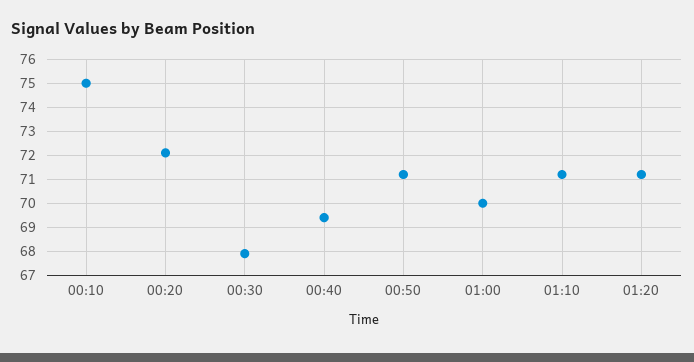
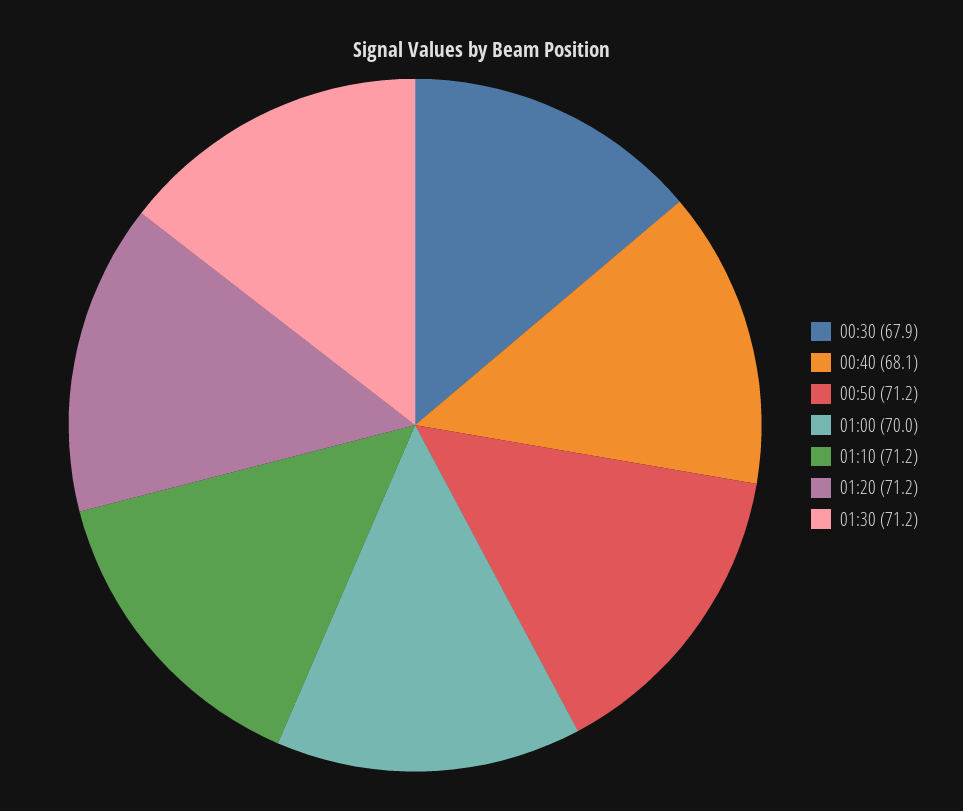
00:10: 75 -> none
00:20: 72 -> none
00:40: 69.5 -> 68.1
01:30: none -> 71.2

